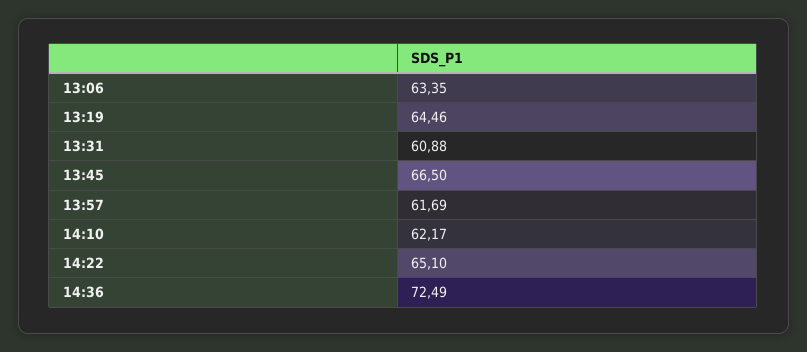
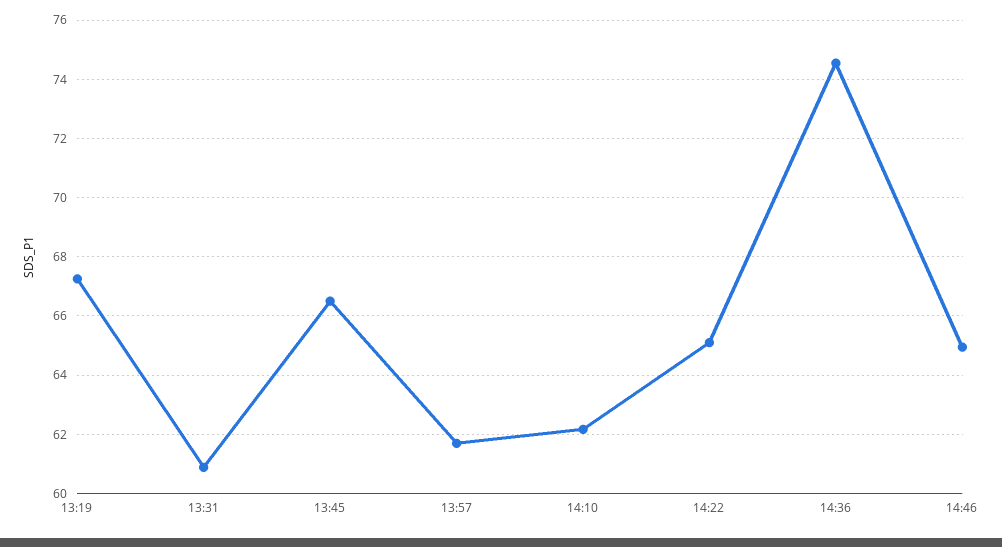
13:06: 63.35 -> none
13:19: 64.46 -> 67.25
14:36: 72.49 -> 74.5
14:46: none -> 65

